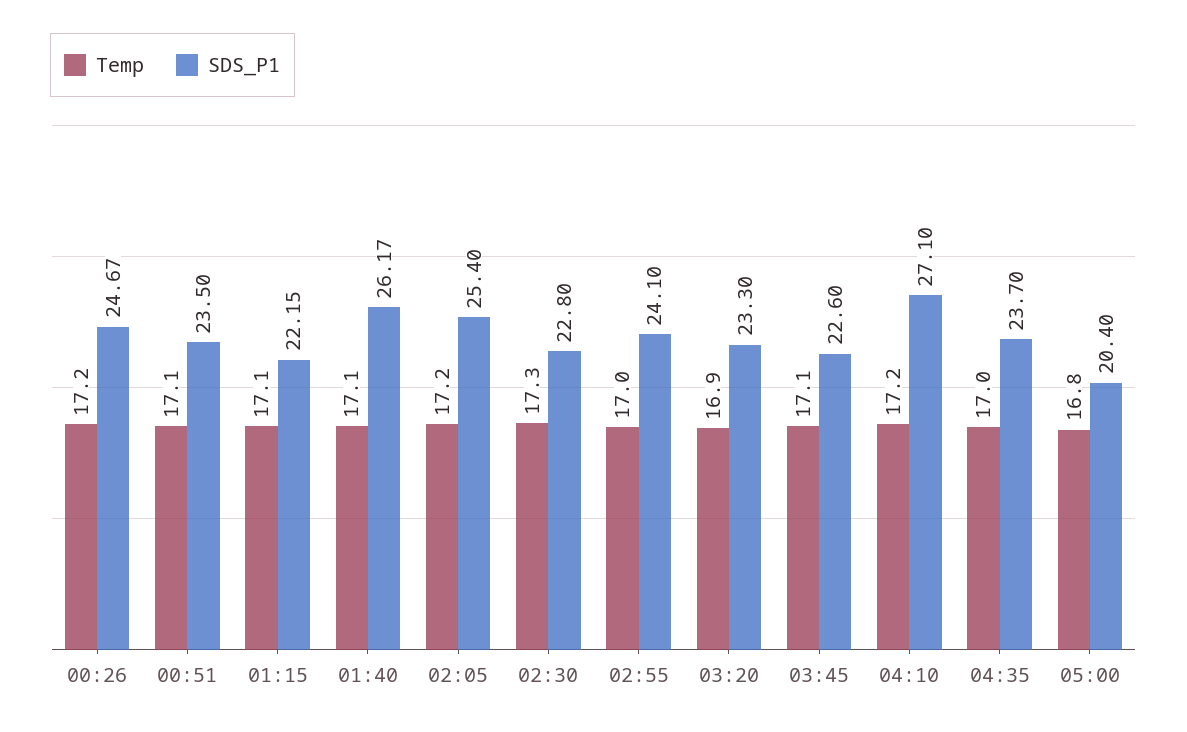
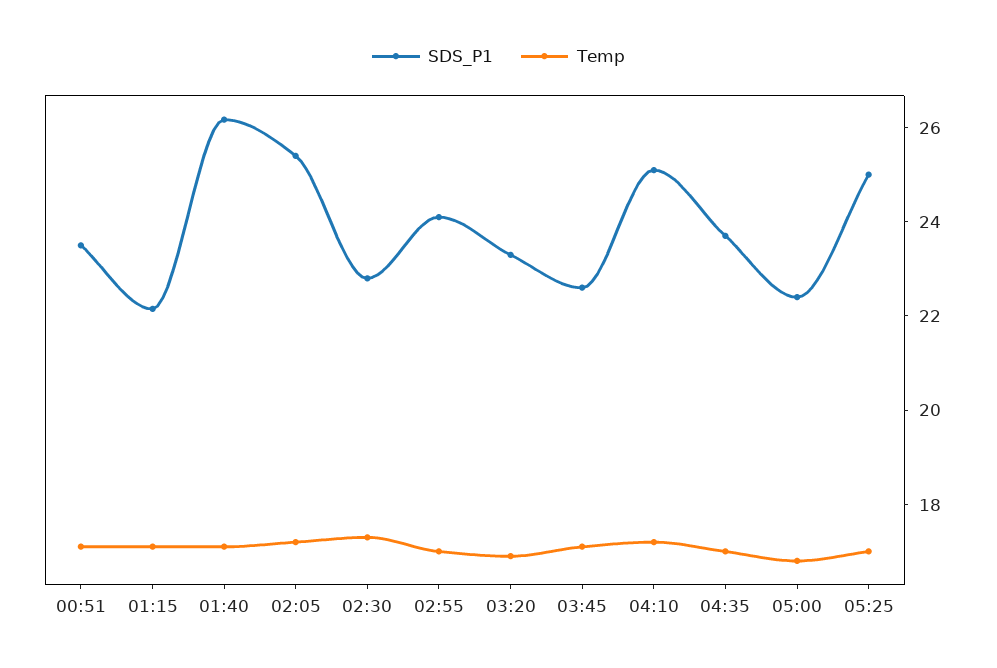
Temp, 00:26: 17.2 -> none
SDS_P1, 00:26: 24.67 -> none
SDS_P1, 04:10: 27.1 -> 25
SDS_P1, 05:00: 20.4 -> 22.5
SDS_P1, 05:25: none -> 25
Temp, 05:25: none -> 17

